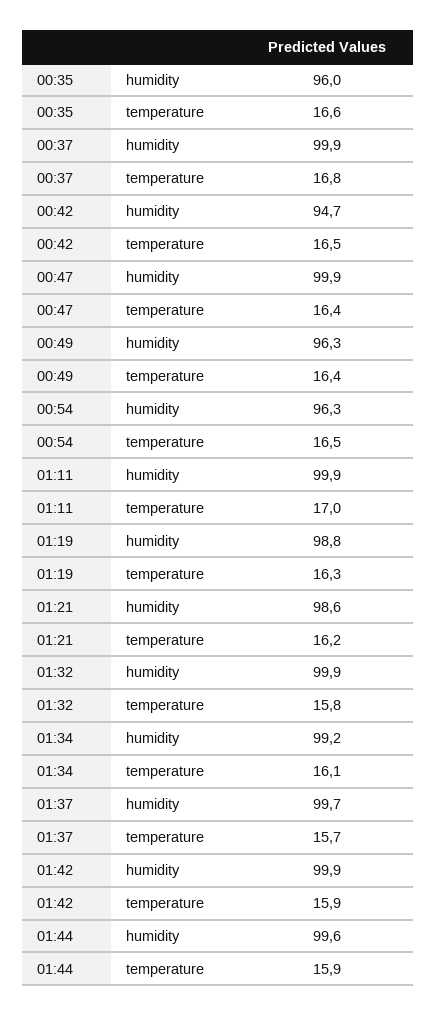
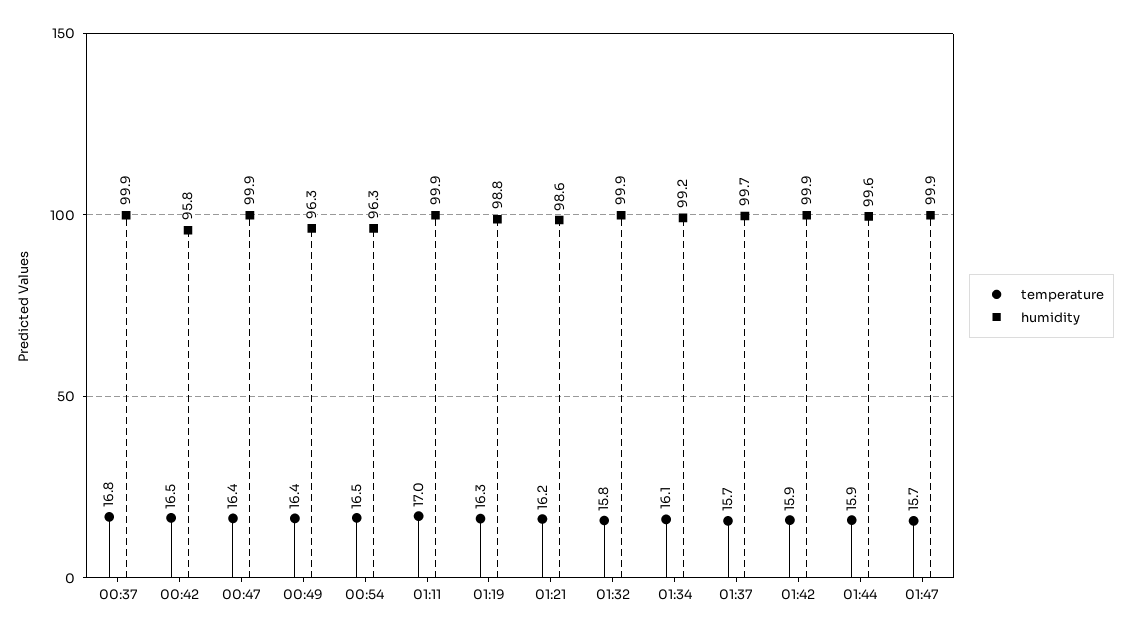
humidity, 00:35: 96 -> none
temperature, 00:35: 16.6 -> none
humidity, 00:42: 94.7 -> 95.8
temperature, 01:47: none -> 15.7
humidity, 01:47: none -> 99.9

